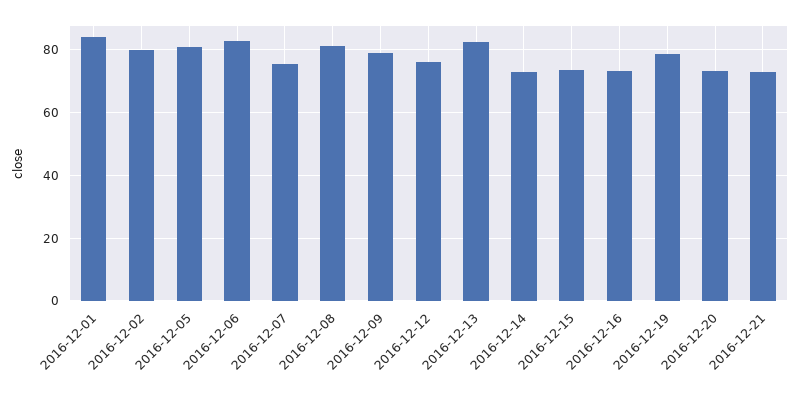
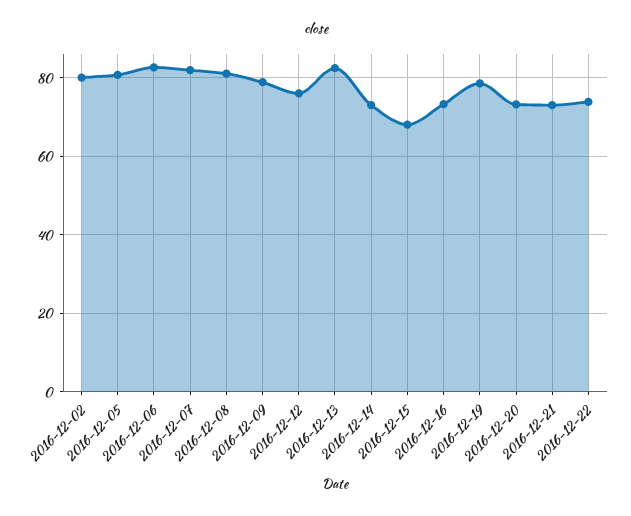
2016-12-01: 84 -> none
2016-12-07: 76 -> 82
2016-12-15: 74 -> 68
2016-12-22: none -> 74

